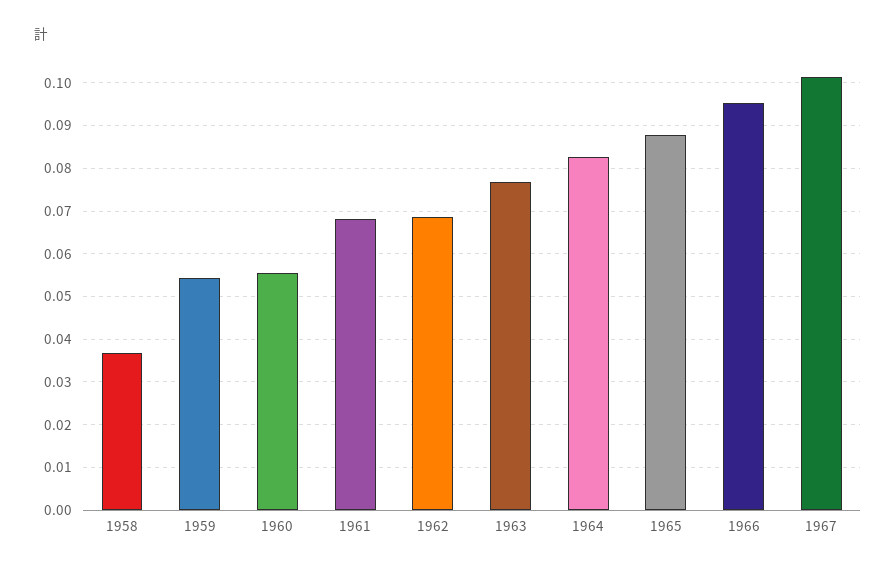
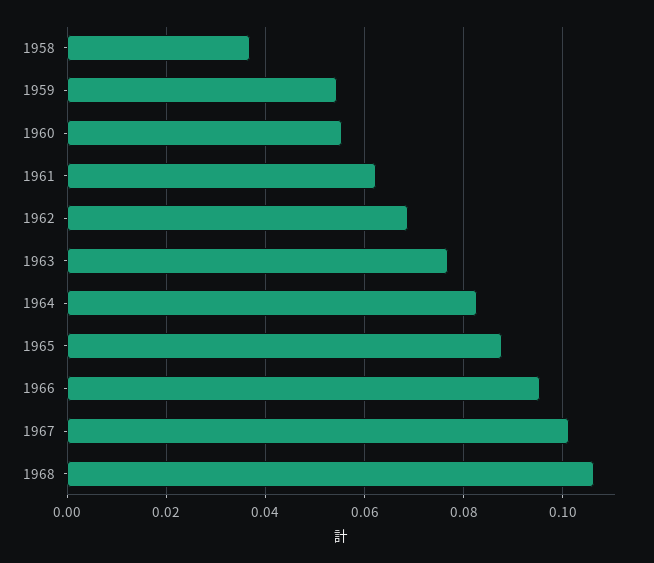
1961: 0.068 -> 0.062
1968: none -> 0.106

